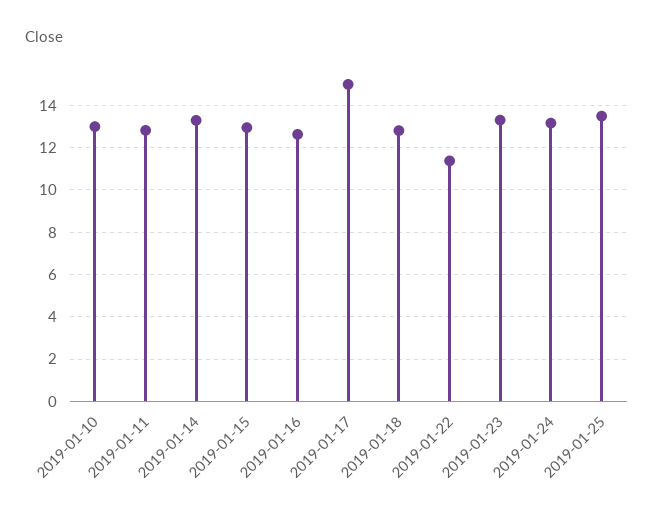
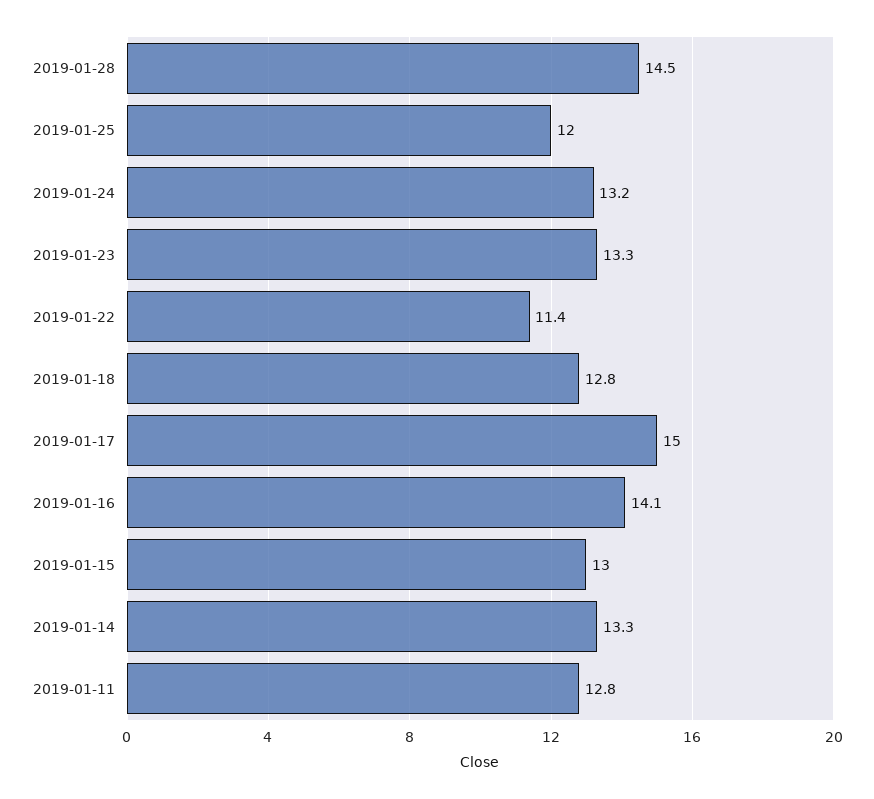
2019-01-10: 13 -> none
2019-01-16: 12.5 -> 14.1
2019-01-25: 13.5 -> 12
2019-01-28: none -> 14.5

